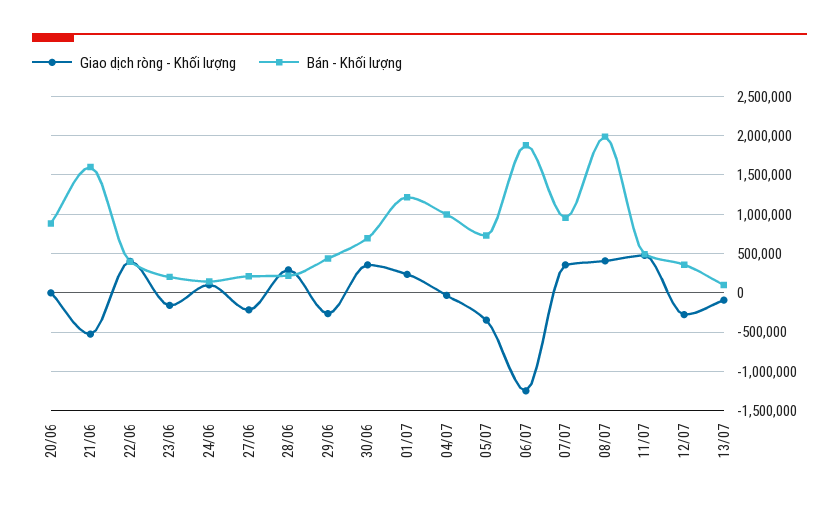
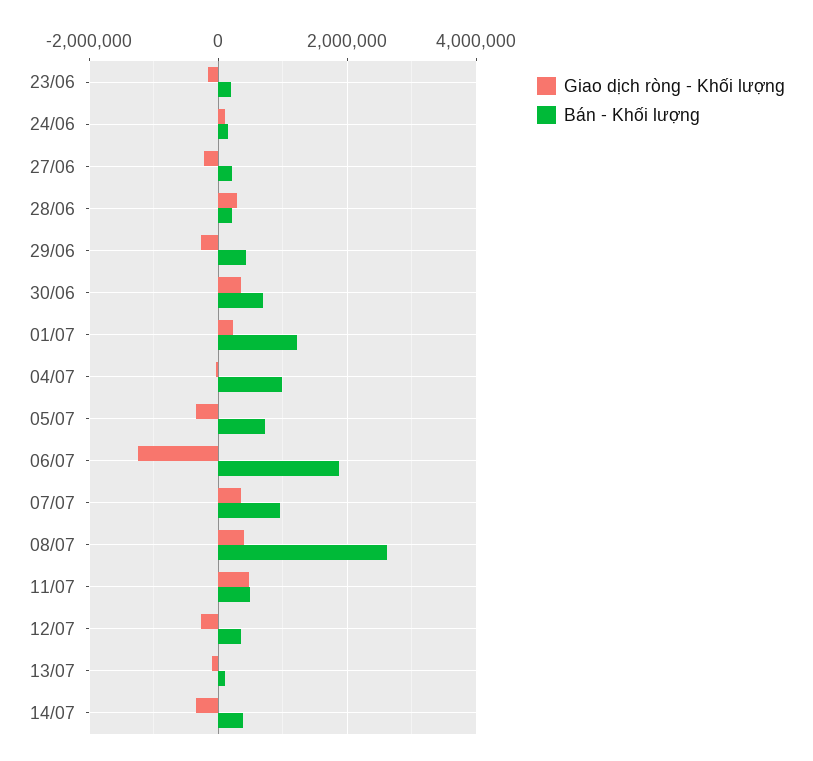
Giao dịch ròng - Khối lượng, 20/06: 0 -> none
Bán - Khối lượng, 20/06: 900000 -> none
Giao dịch ròng - Khối lượng, 21/06: -500000 -> none
Bán - Khối lượng, 21/06: 1600000 -> none
Giao dịch ròng - Khối lượng, 22/06: 400000 -> none
Bán - Khối lượng, 22/06: 400000 -> none
Bán - Khối lượng, 08/07: 2000000 -> 2600000
Giao dịch ròng - Khối lượng, 14/07: none -> -400000
Bán - Khối lượng, 14/07: none -> 400000

